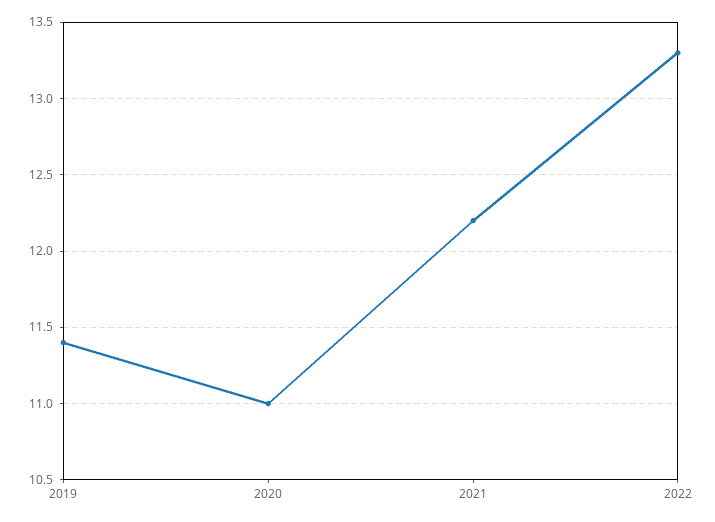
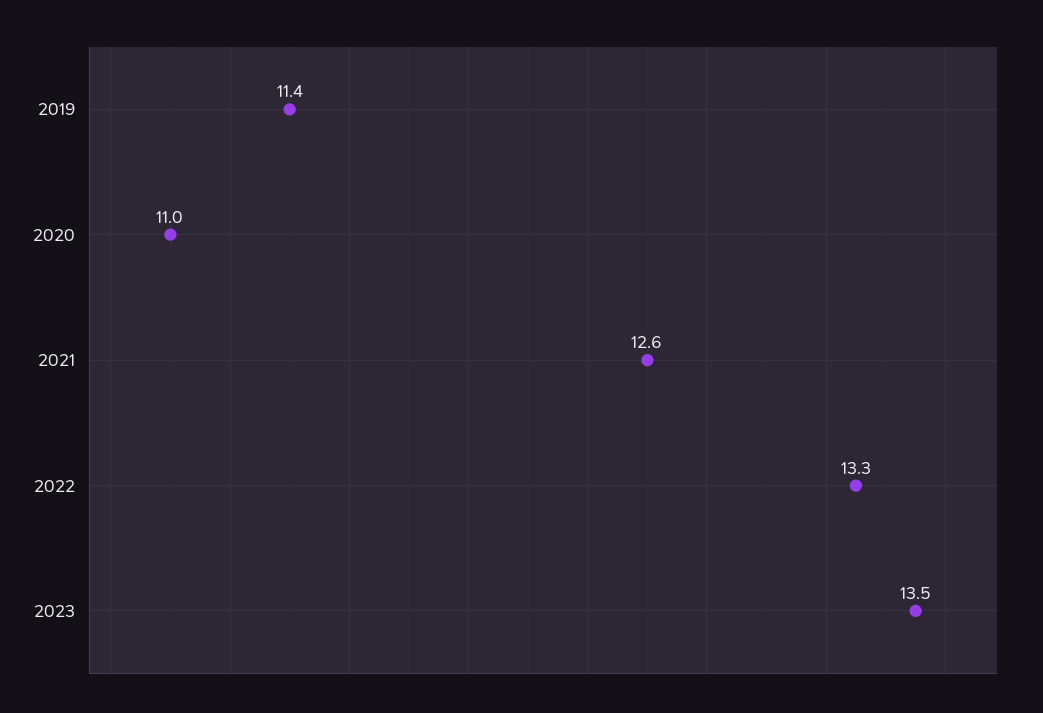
2021: 12.2 -> 12.6
2023: none -> 13.5

